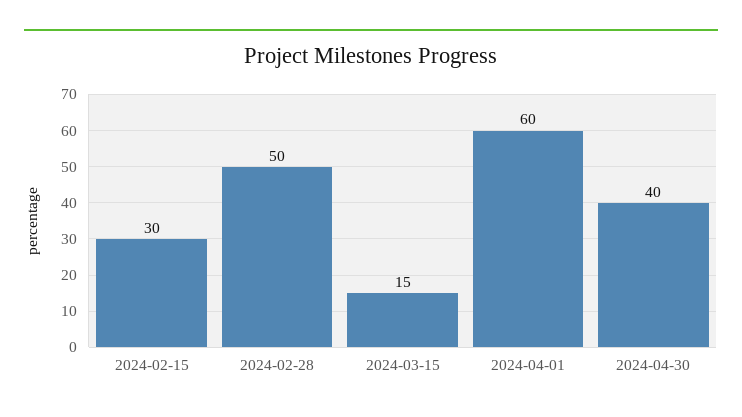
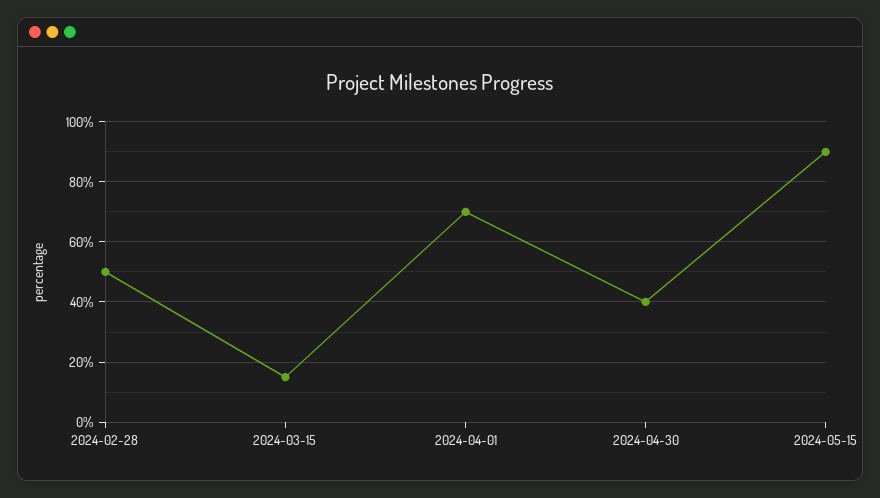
2024-02-15: 30 -> none
2024-04-01: 60 -> 70
2024-05-15: none -> 90

